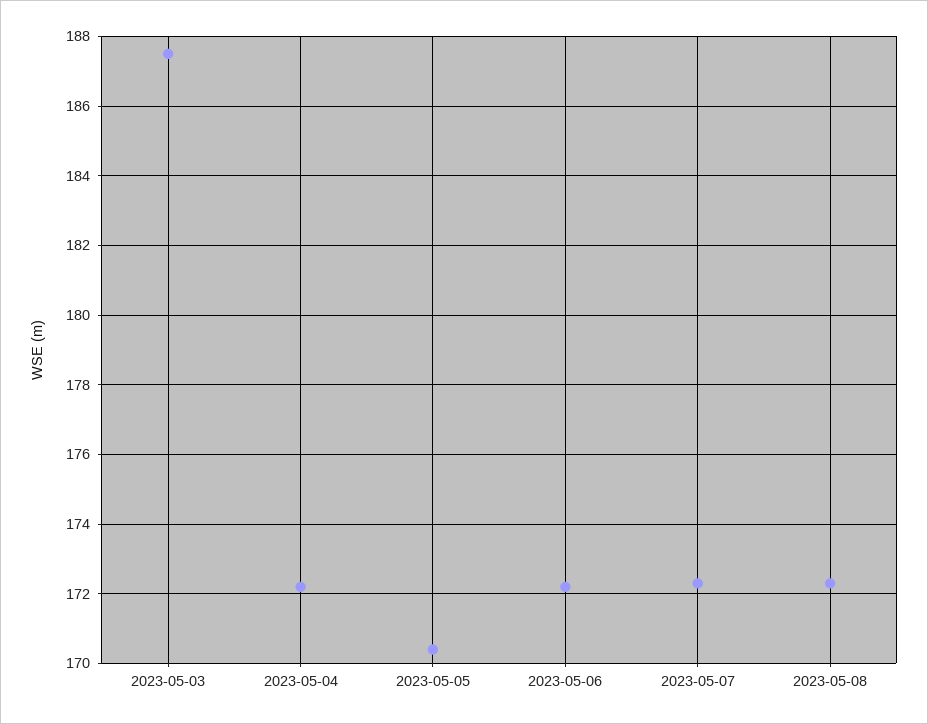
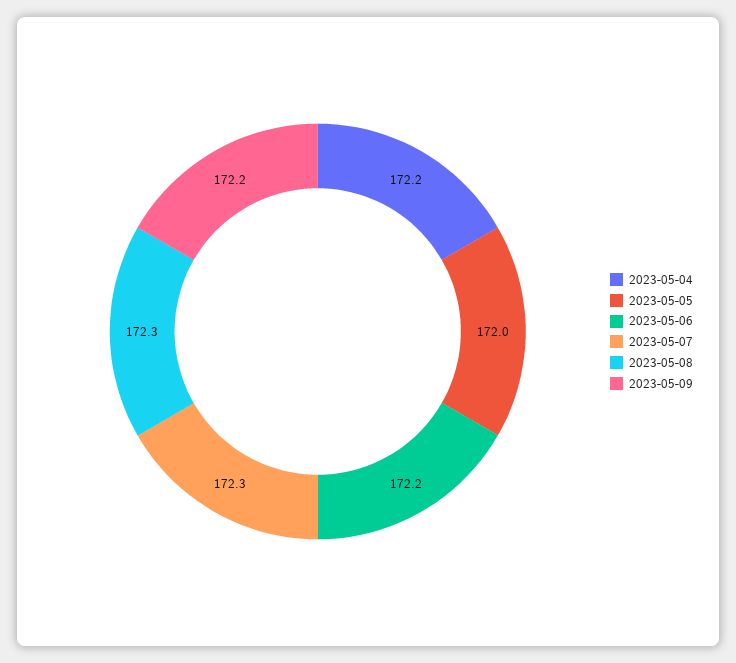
2023-05-03: 187.5 -> none
2023-05-05: 170.5 -> 172
2023-05-09: none -> 172.2

